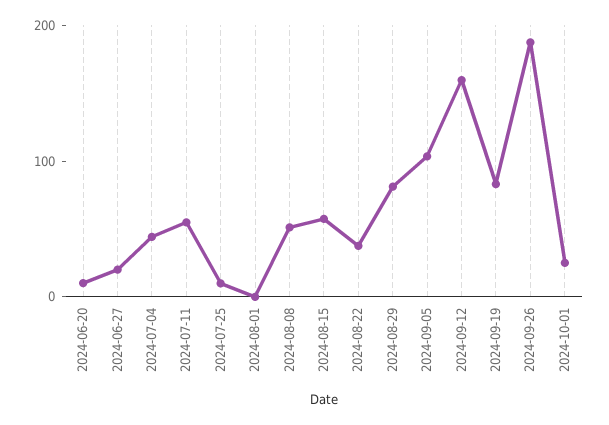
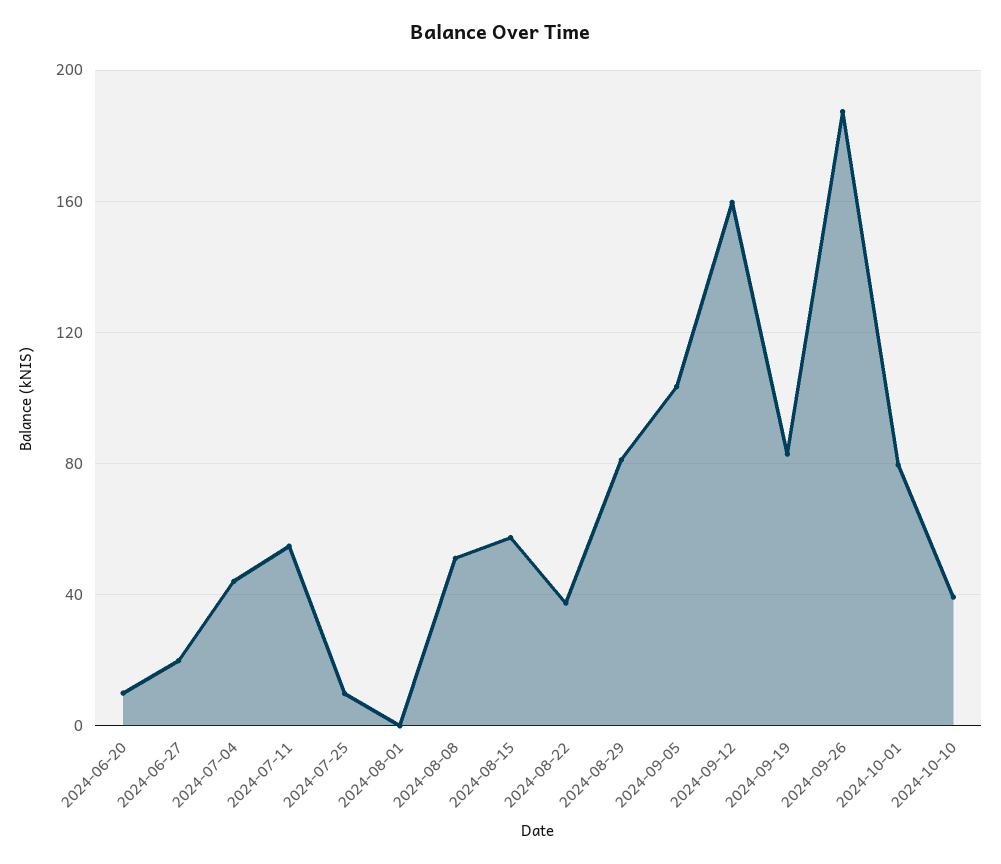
2024-10-01: 20 -> 80
2024-10-10: none -> 40

